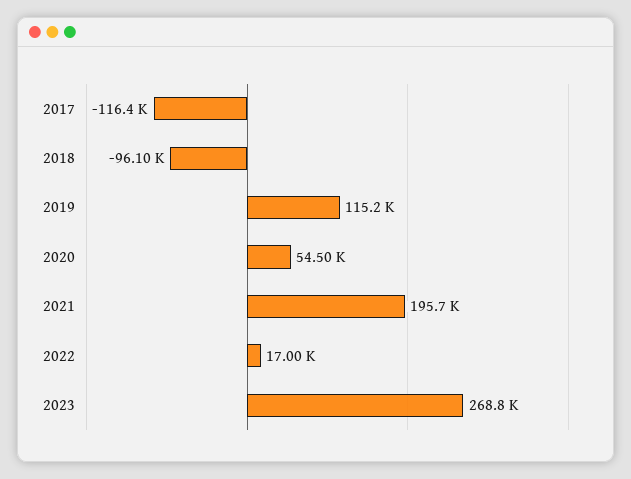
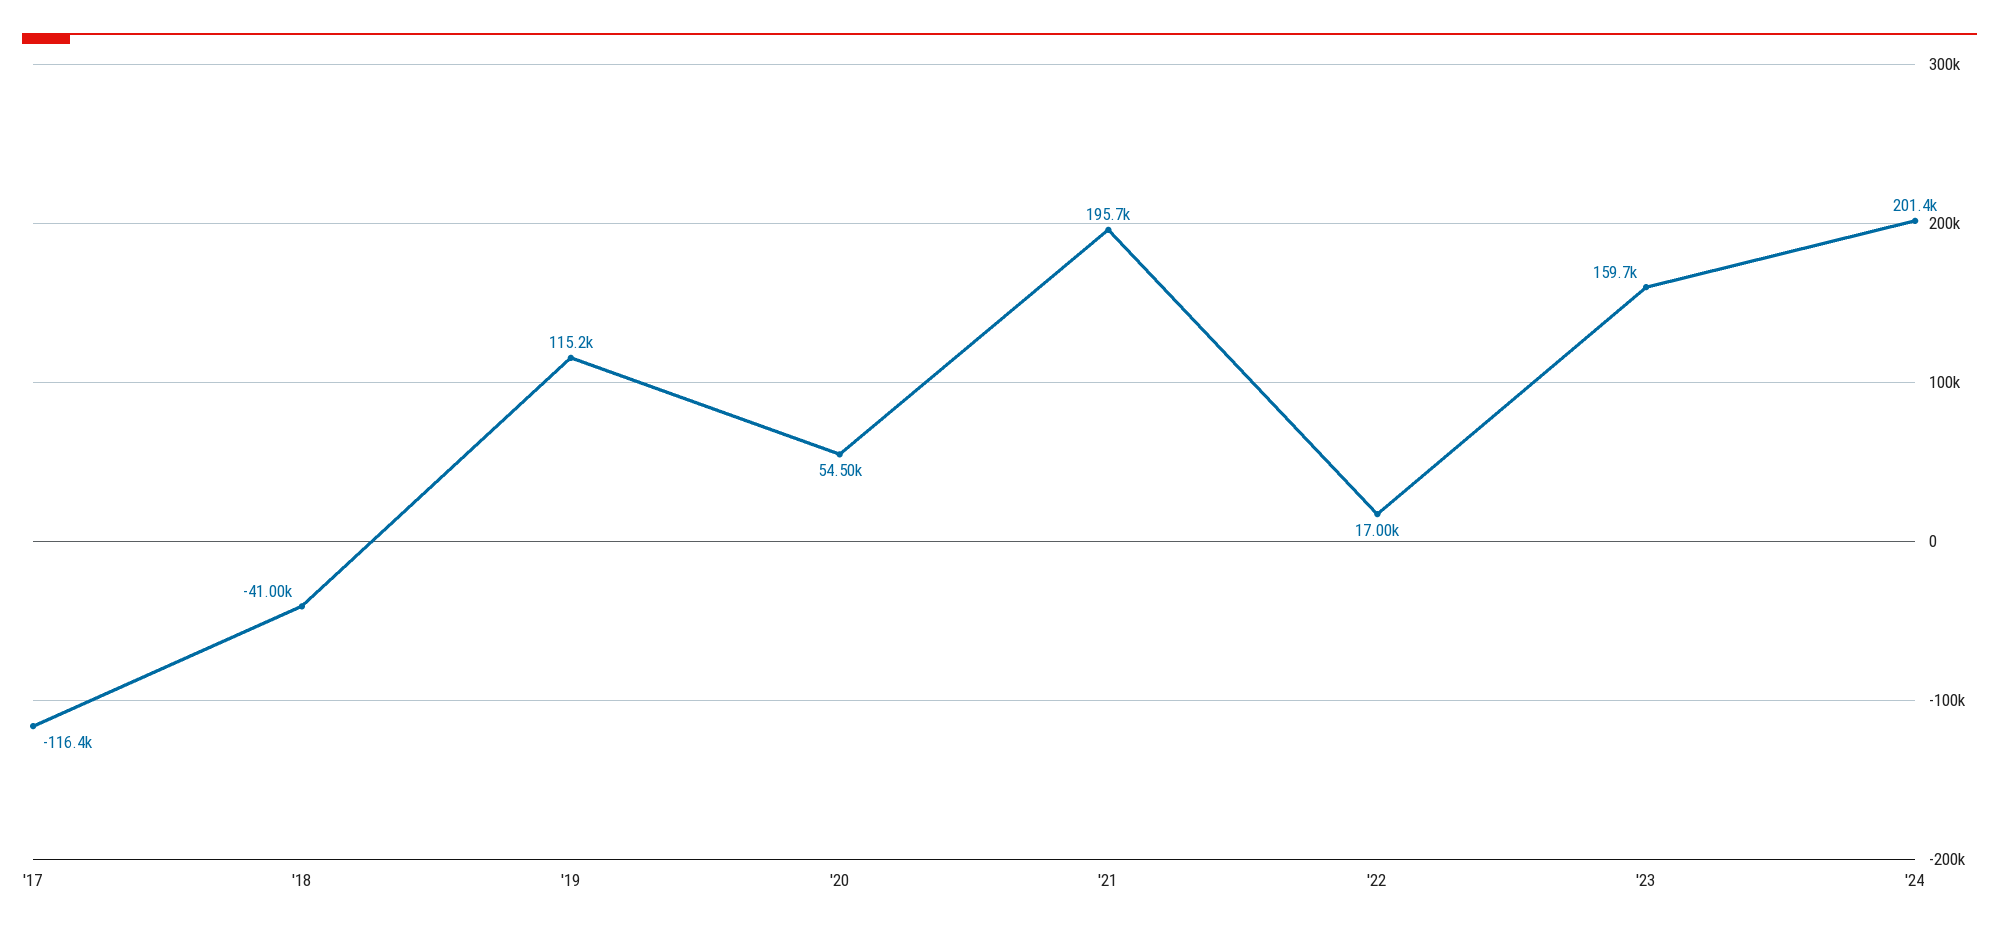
2018: -96100 -> -41000
2023: 268800 -> 159700
'24: none -> 201400

